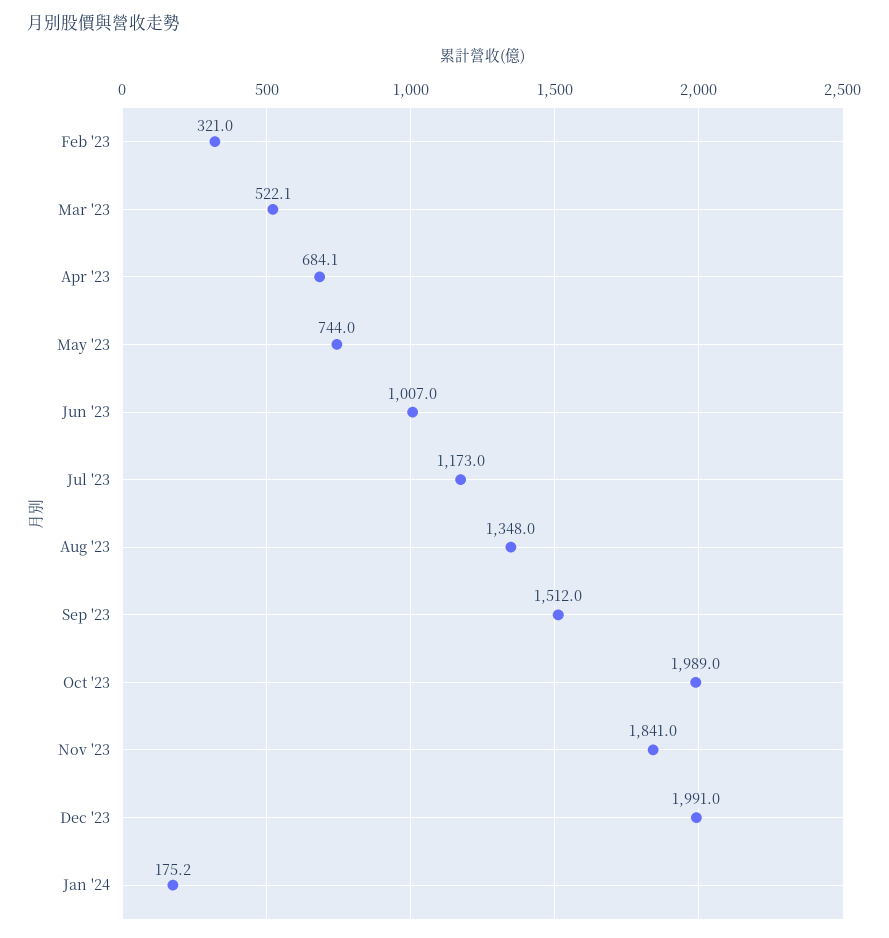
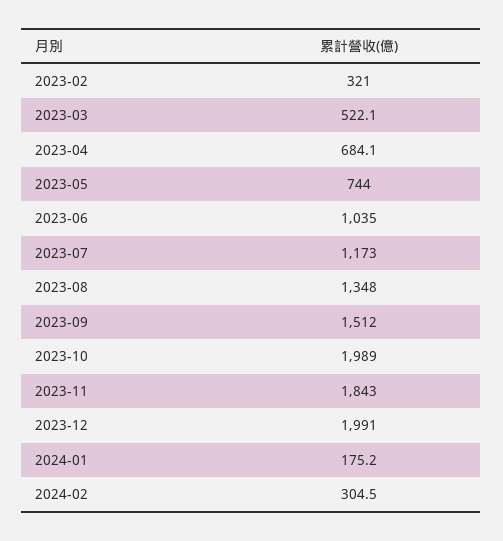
Jun '23: 1007 -> 1035
Nov '23: 1841 -> 1843
2024-02: none -> 304.5

